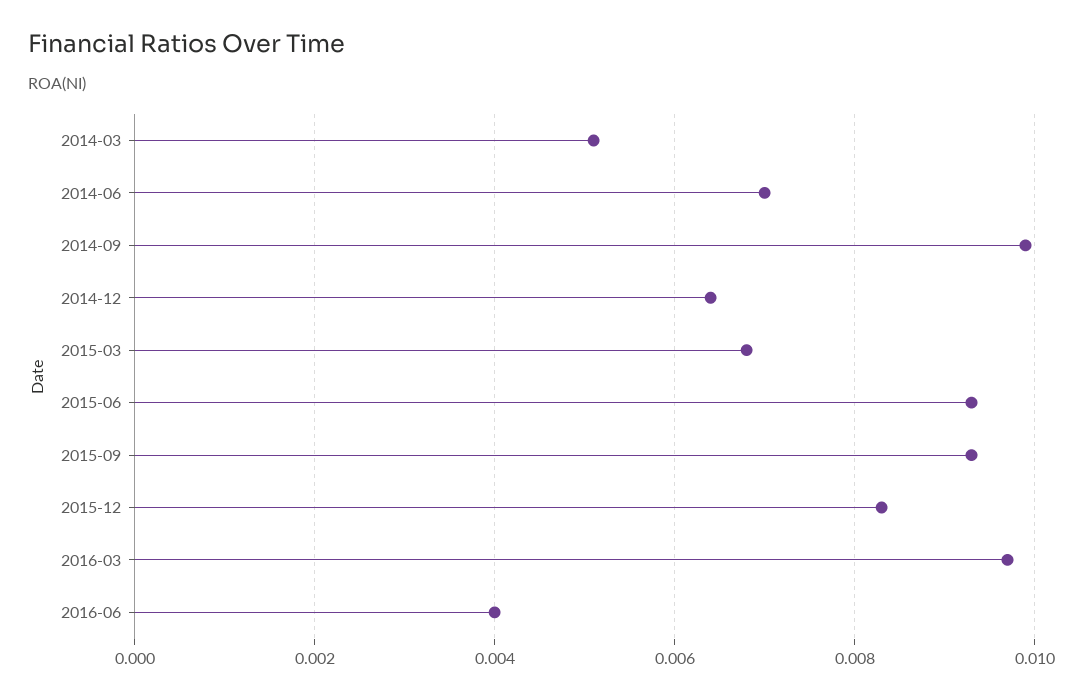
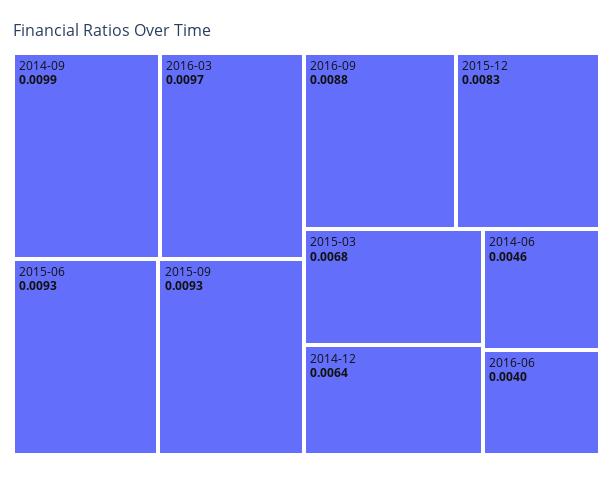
2014-03: 0.005 -> none
2014-06: 0.007 -> 0.0046
2016-09: none -> 0.0088

